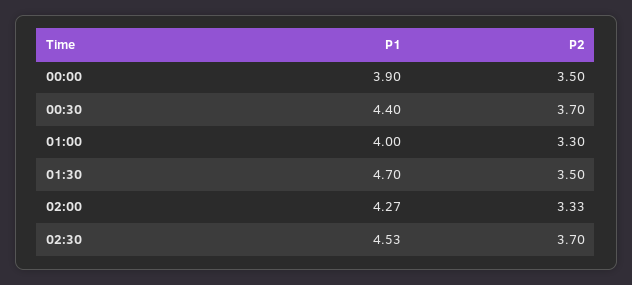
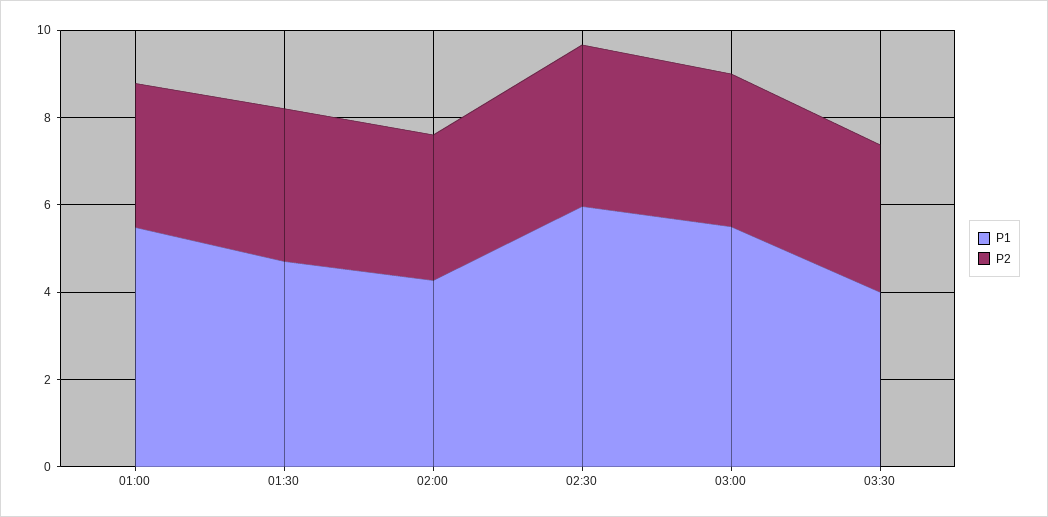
P1, 00:00: 3.9 -> none
P2, 00:00: 3.5 -> none
P1, 00:30: 4.4 -> none
P2, 00:30: 3.7 -> none
P1, 01:00: 4 -> 5.5
P1, 02:30: 4.53 -> 6
P1, 03:00: none -> 5.5
P2, 03:00: none -> 3.5
P1, 03:30: none -> 4
P2, 03:30: none -> 3.5

